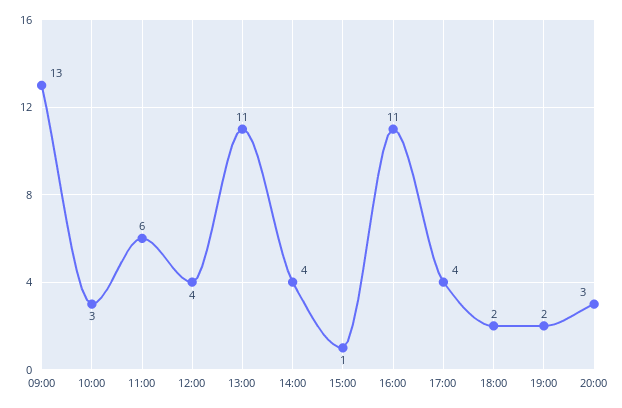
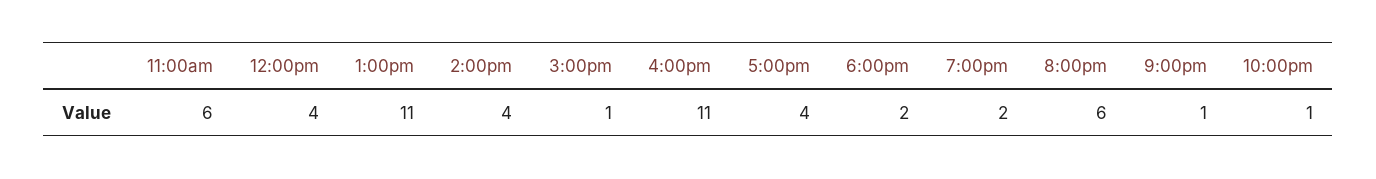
09:00: 13 -> none
10:00: 3 -> none
20:00: 3 -> 6
9:00pm: none -> 1
10:00pm: none -> 1

